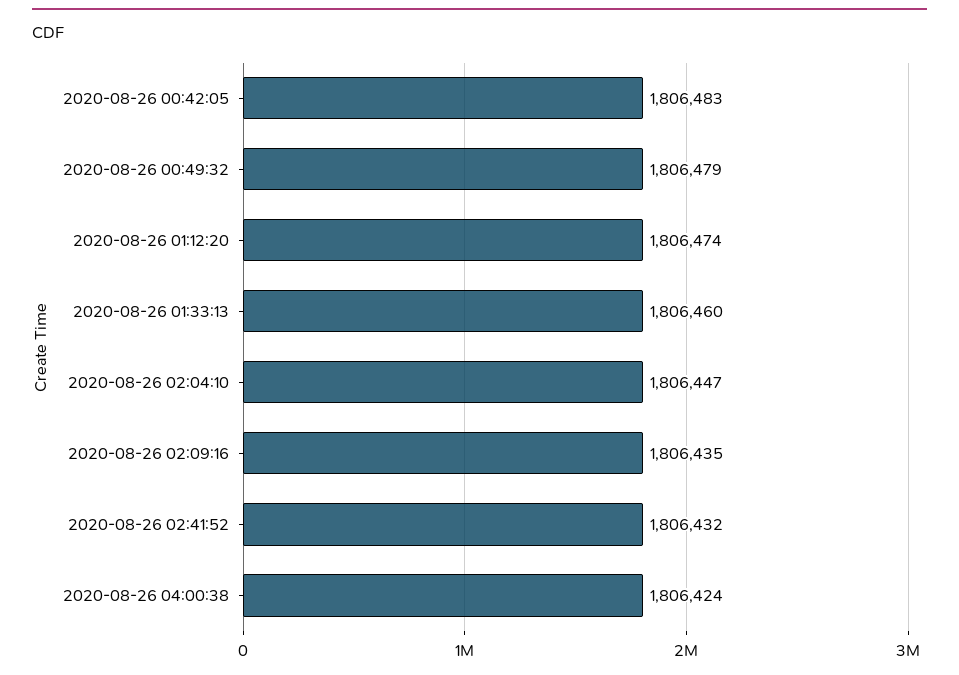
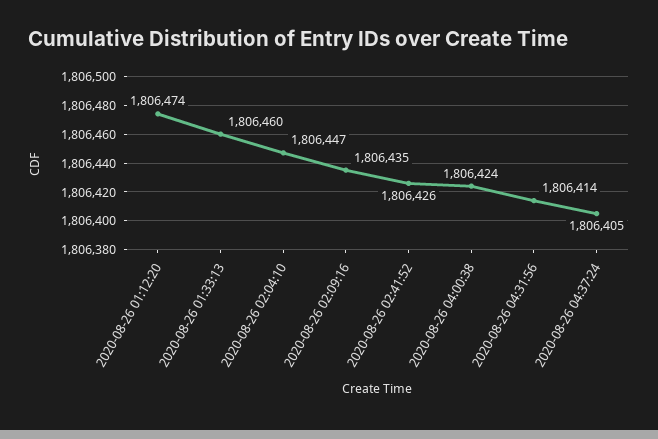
2020-08-26 00:42:05: 1806483 -> none
2020-08-26 00:49:32: 1806479 -> none
2020-08-26 02:41:52: 1806432 -> 1806426
2020-08-26 04:31:56: none -> 1806414
2020-08-26 04:37:24: none -> 1806405

